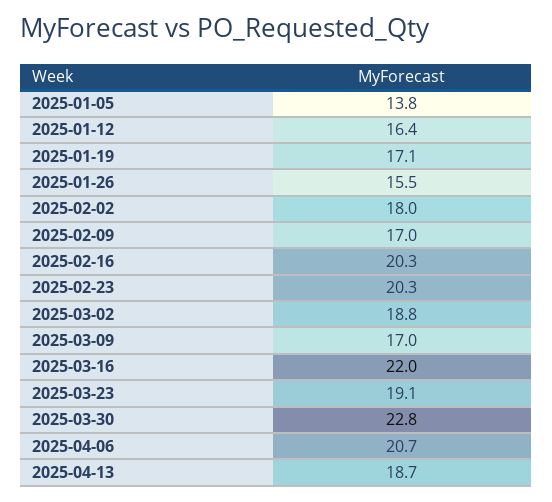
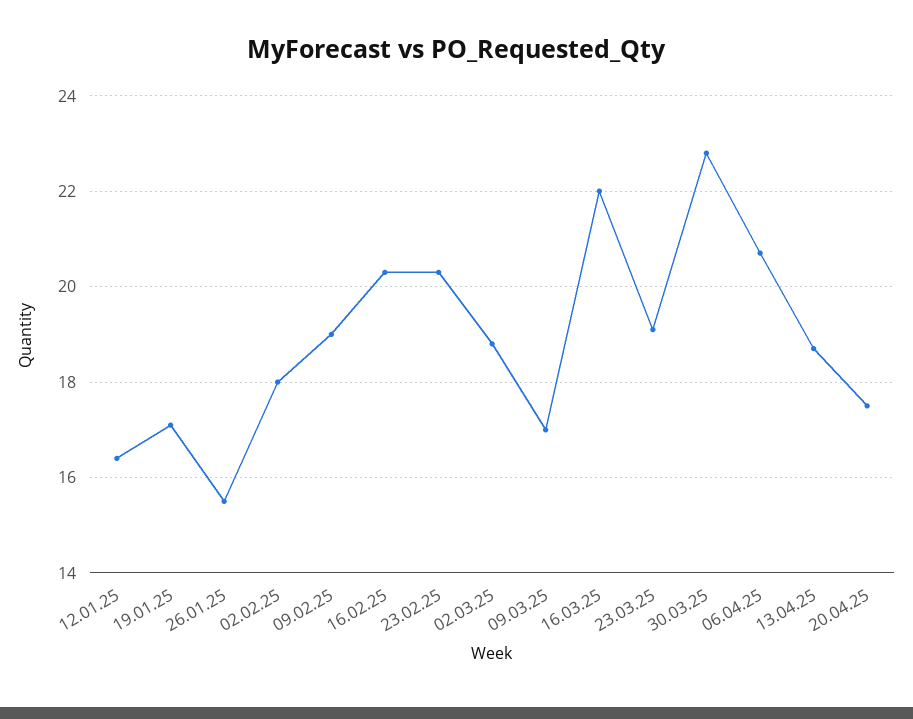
2025-01-05: 13.8 -> none
2025-02-09: 17 -> 19
20.04.25: none -> 17.5

